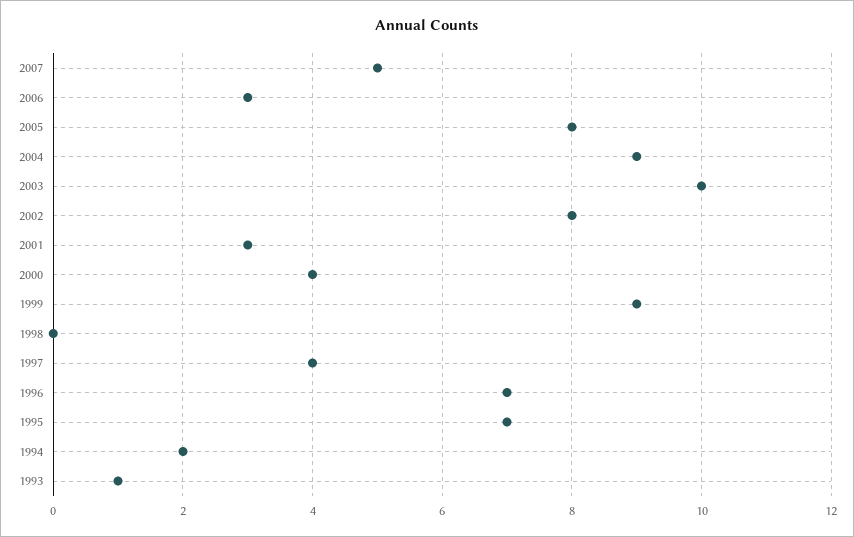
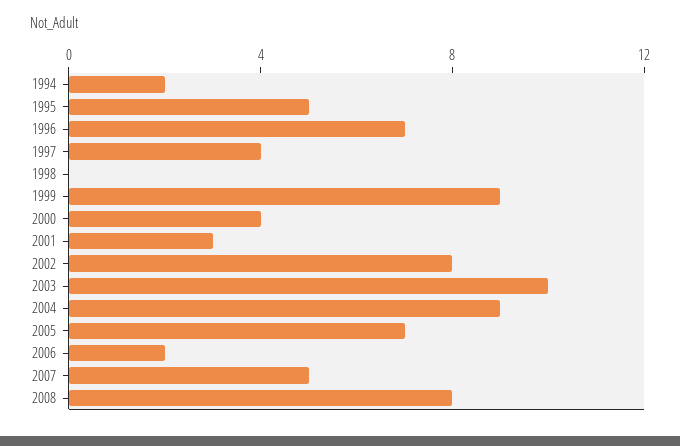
2006: 3 -> 2
2005: 8 -> 7
1995: 7 -> 5
1993: 1 -> none
2008: none -> 8

